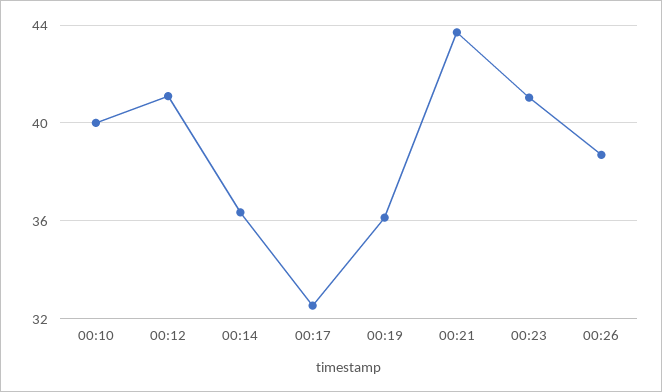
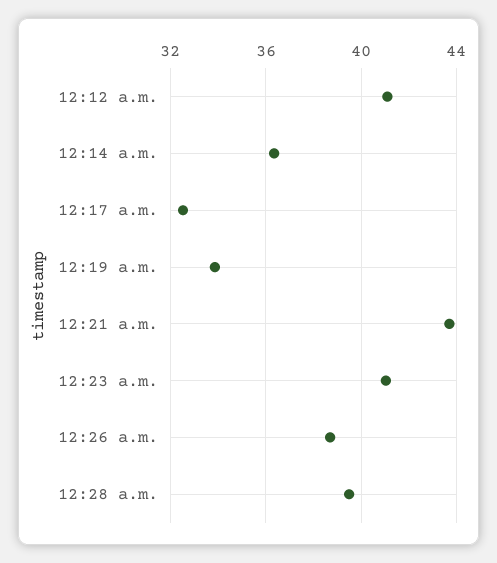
00:10: 40 -> none
00:19: 36 -> 34
12:28 a.m.: none -> 39.5

